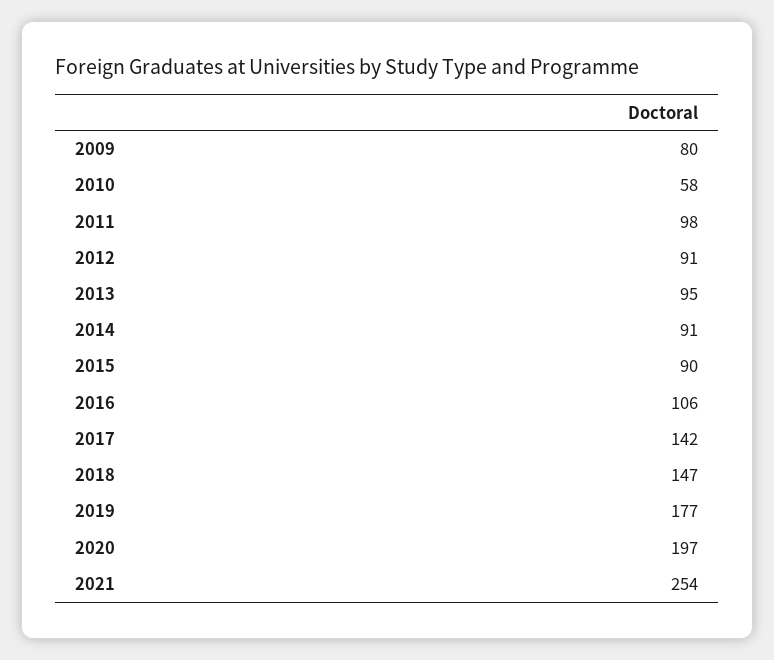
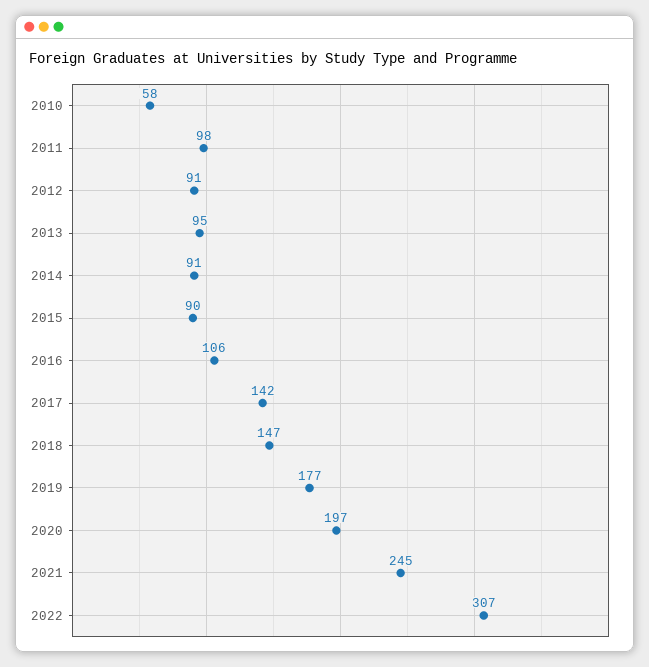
2009: 80 -> none
2021: 254 -> 245
2022: none -> 307

